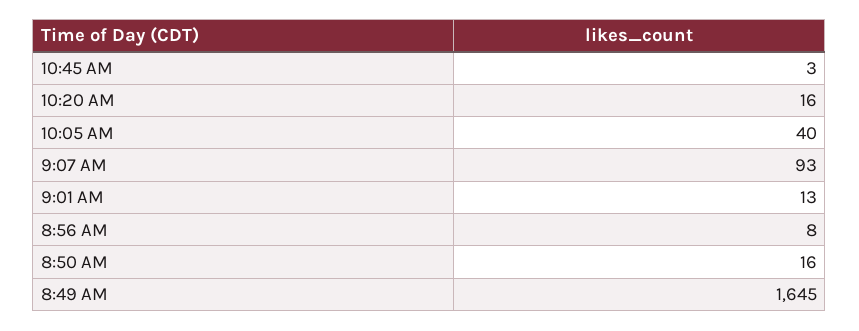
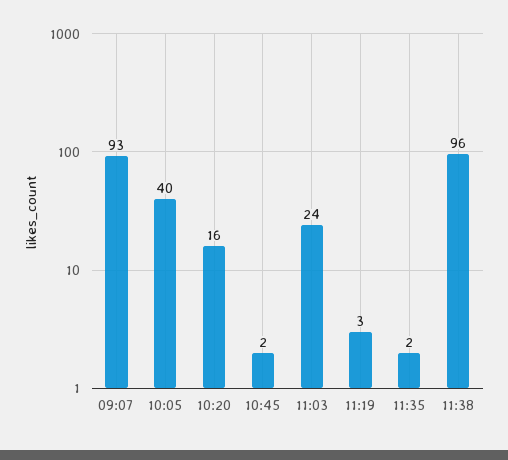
10:45 AM: 3 -> 2
9:01 AM: 13 -> none
8:56 AM: 8 -> none
8:50 AM: 16 -> none
8:49 AM: 1645 -> none
11:03: none -> 24
11:19: none -> 3
11:35: none -> 2
11:38: none -> 96

